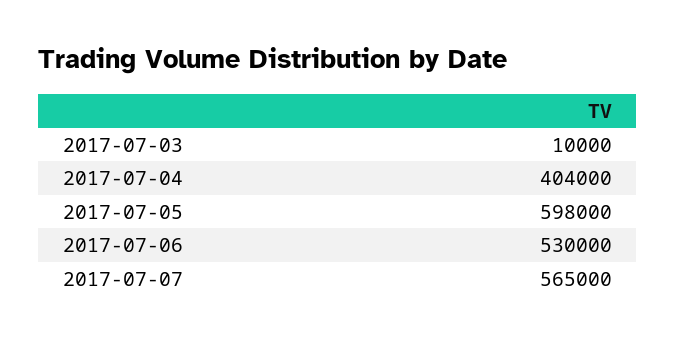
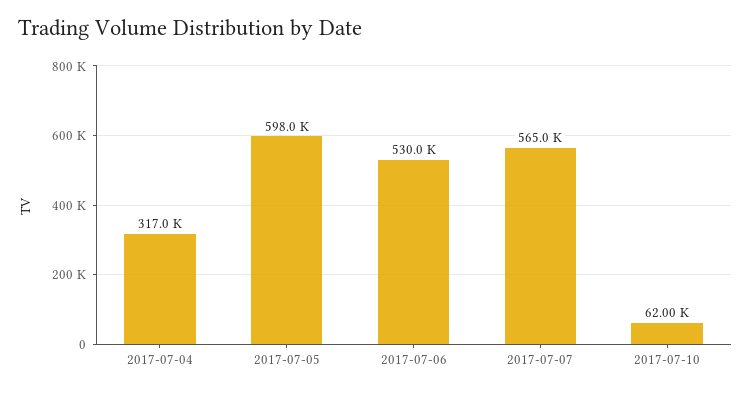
2017-07-03: 10000 -> none
2017-07-04: 404000 -> 317000
2017-07-10: none -> 62000

